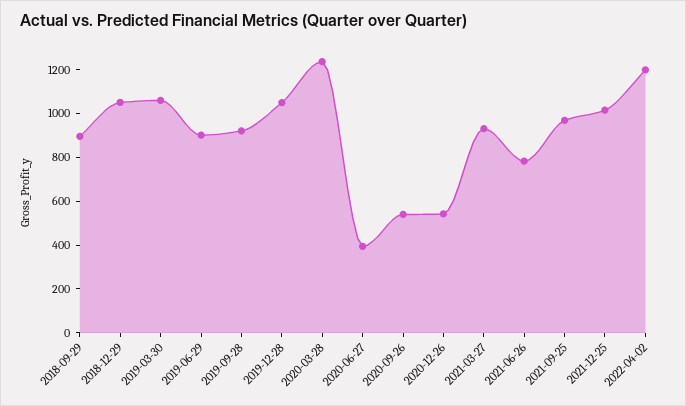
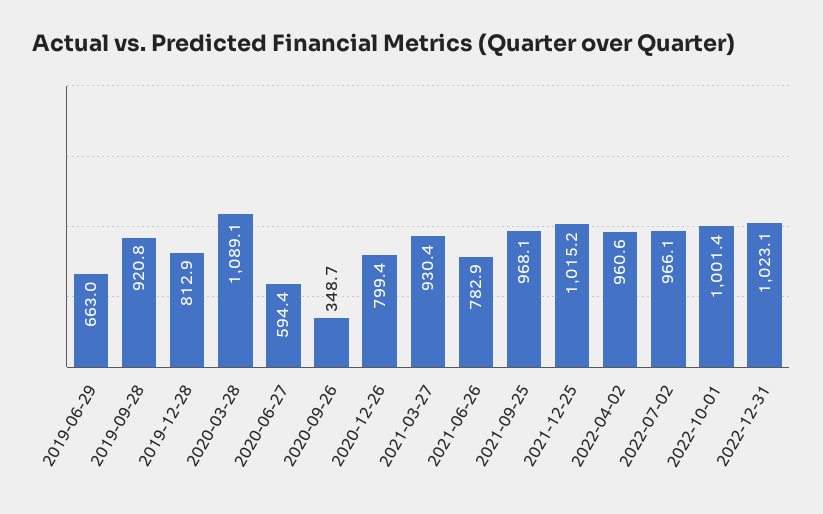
2018-09-29: 900 -> none
2018-12-29: 1050 -> none
2019-03-30: 1050 -> none
2019-06-29: 900 -> 663
2019-12-28: 1050 -> 812.9
2020-03-28: 1250 -> 1089.1
2020-06-27: 400 -> 594.4
2020-09-26: 550 -> 348.7
2020-12-26: 550 -> 799.4
2022-04-02: 1200 -> 960.6
2022-07-02: none -> 966.1
2022-10-01: none -> 1001.4
2022-12-31: none -> 1023.1

